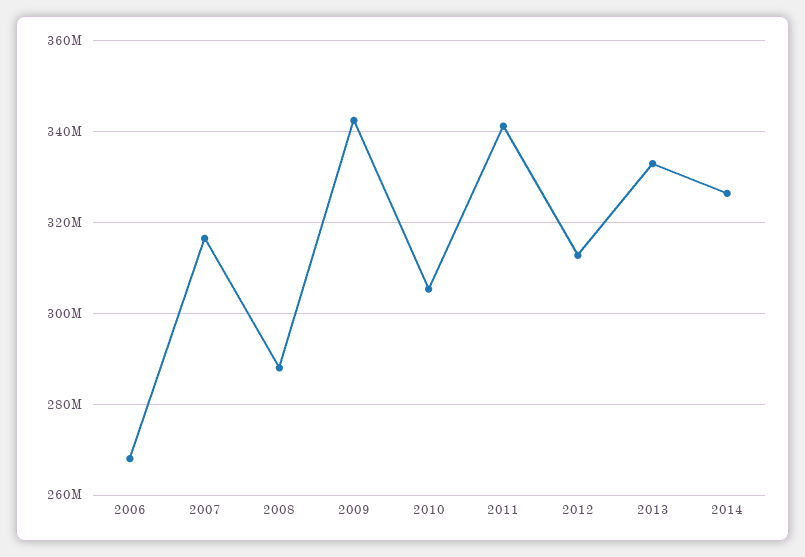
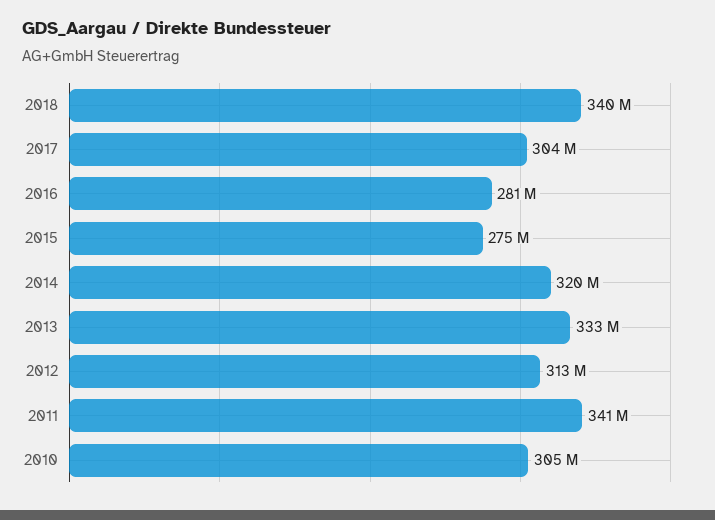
2006: 268000000 -> none
2007: 316000000 -> none
2008: 288000000 -> none
2009: 342000000 -> none
2014: 326000000 -> 320000000
2018: none -> 340000000
2017: none -> 304000000
2016: none -> 281000000
2015: none -> 275000000

